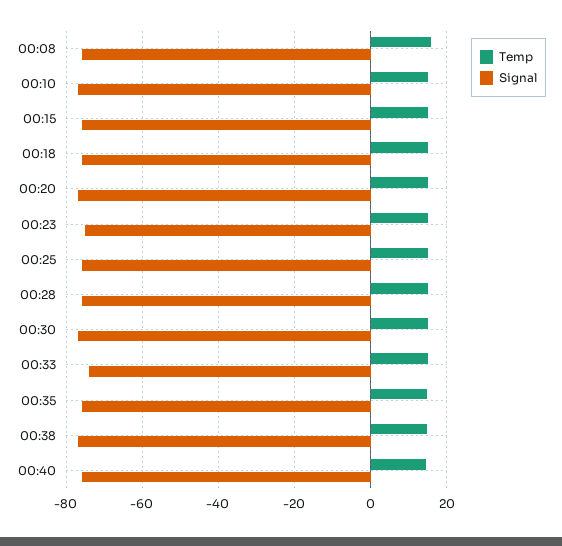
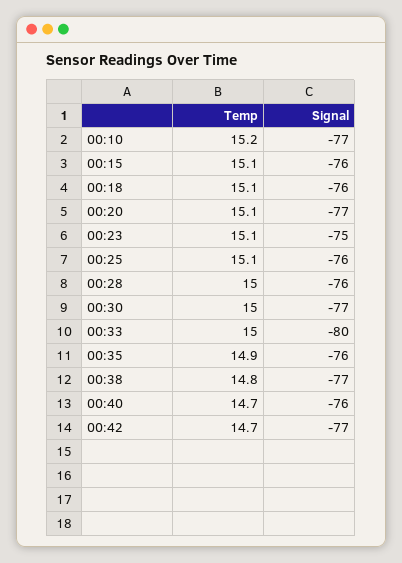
Temp, 00:08: 16 -> none
Signal, 00:08: -76 -> none
Signal, 00:33: -74 -> -80
Temp, 00:42: none -> 14.7
Signal, 00:42: none -> -77

